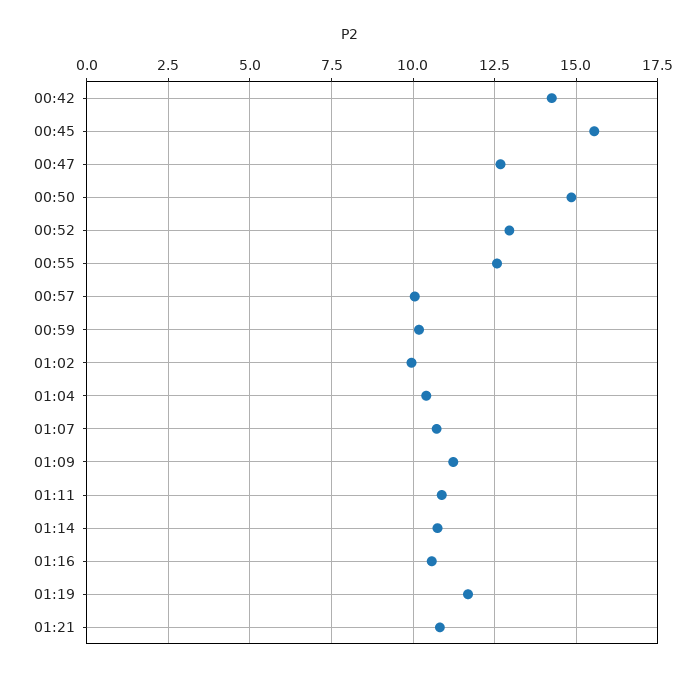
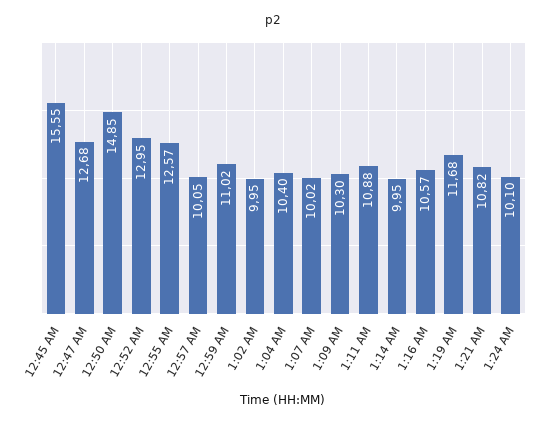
00:42: 14.25 -> none
00:59: 10.25 -> 11.02
01:07: 10.75 -> 10.02
01:09: 11.25 -> 10.3
01:14: 10.75 -> 9.95
1:24 AM: none -> 10.1

